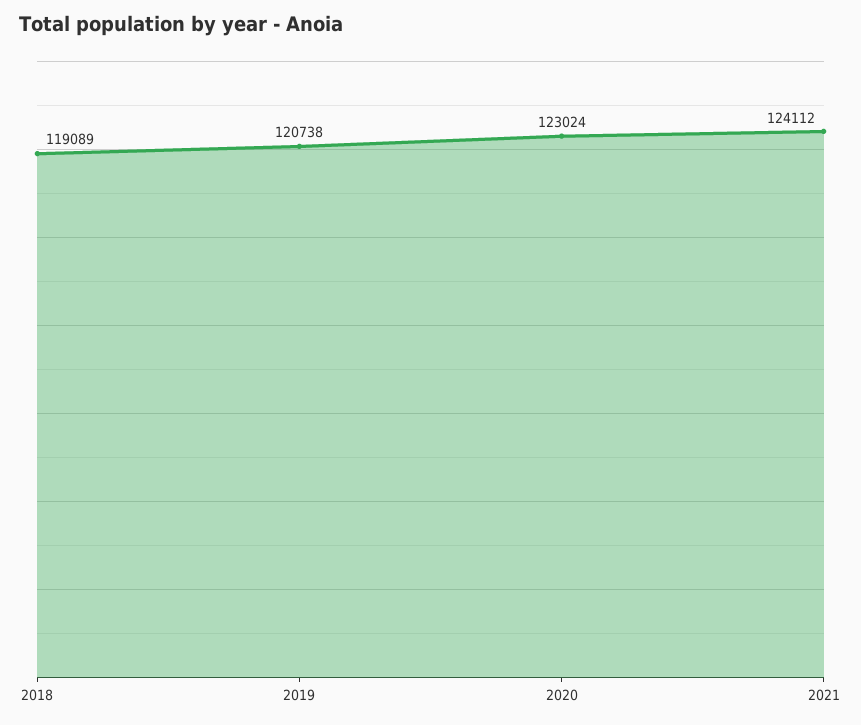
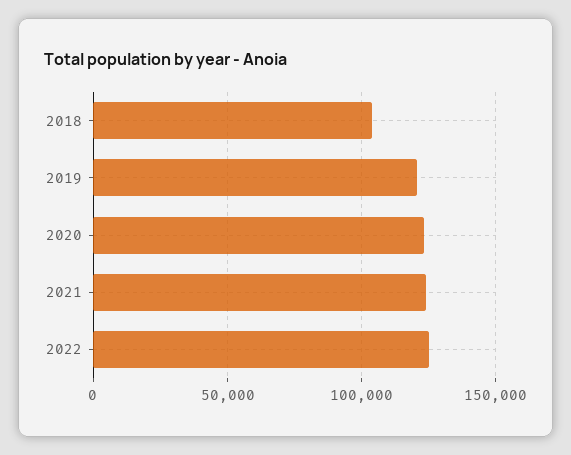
2018: 119089 -> 105000
2022: none -> 125000

